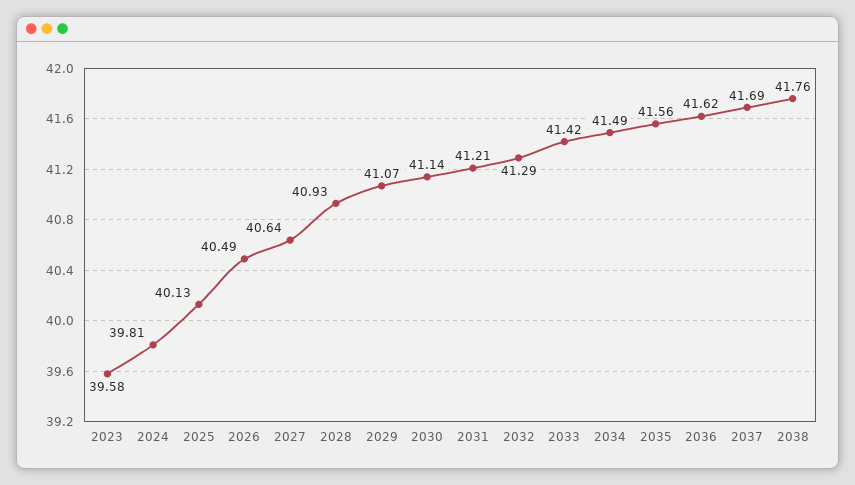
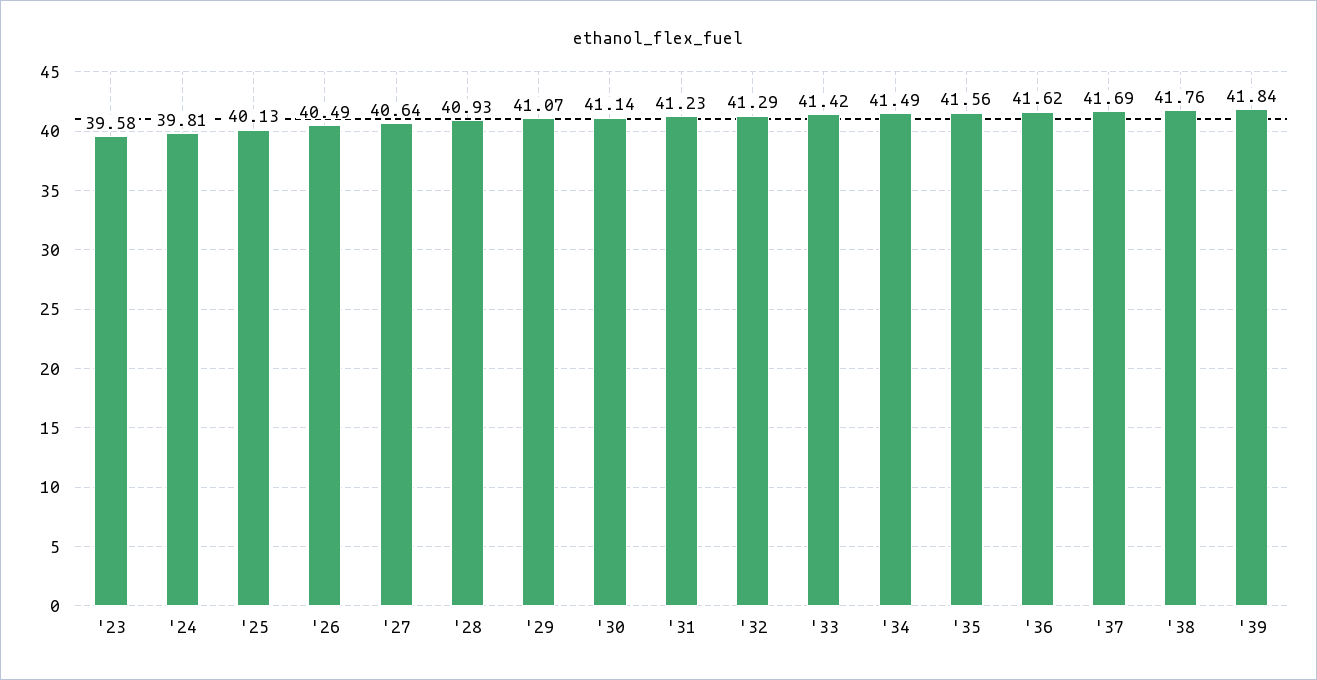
2031: 41.21 -> 41.23
'39: none -> 41.84

